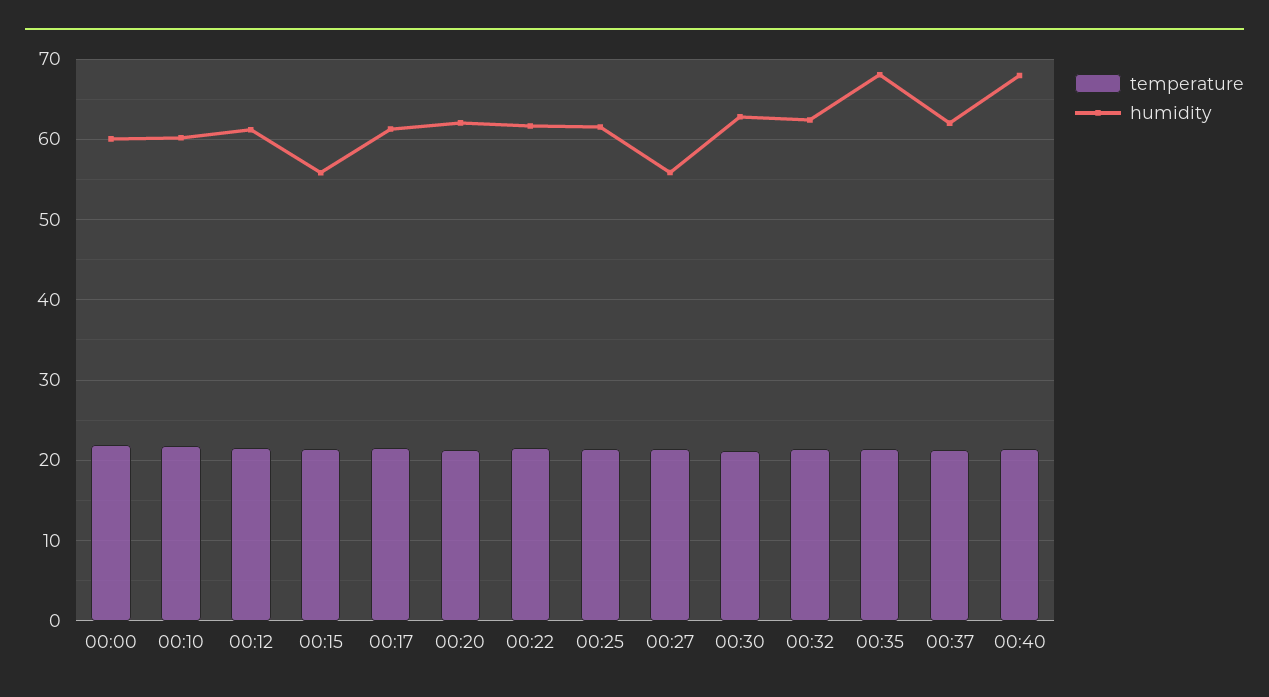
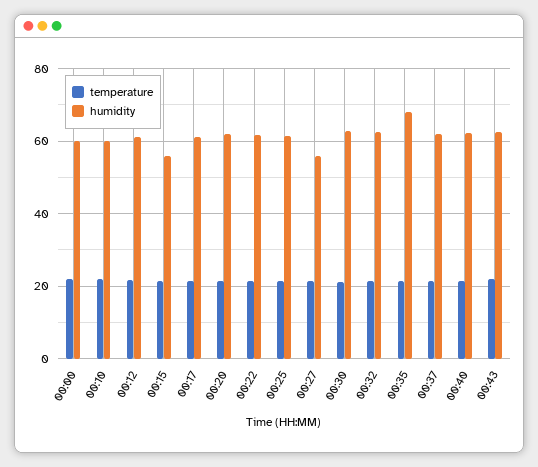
humidity, 00:40: 68 -> 62
temperature, 00:43: none -> 22
humidity, 00:43: none -> 62

